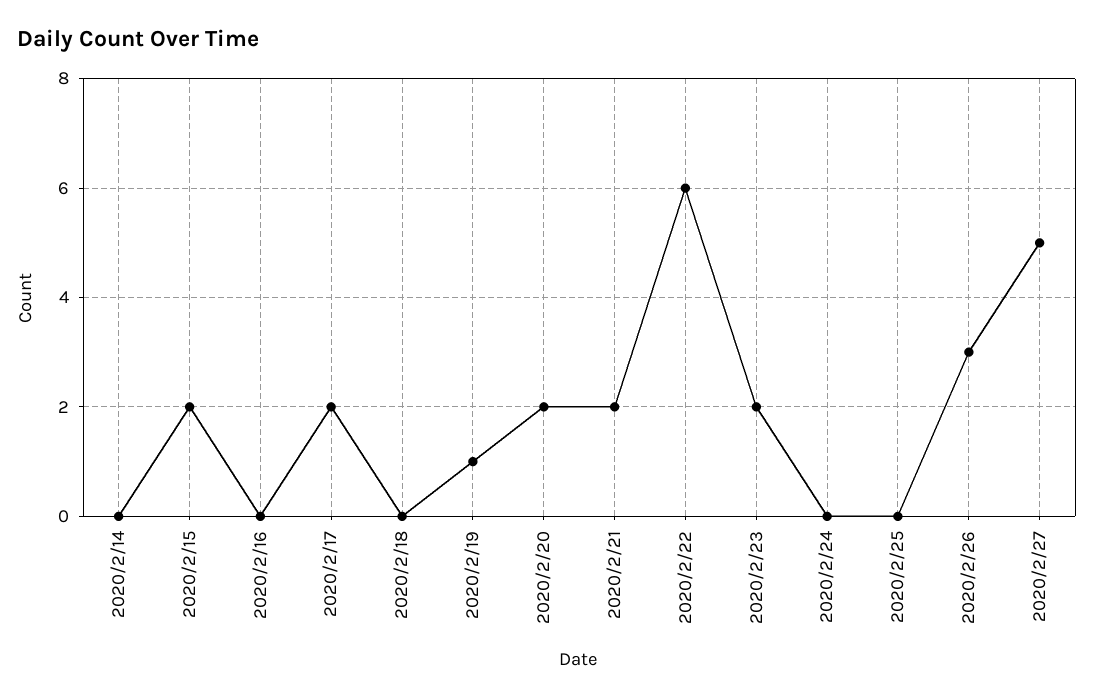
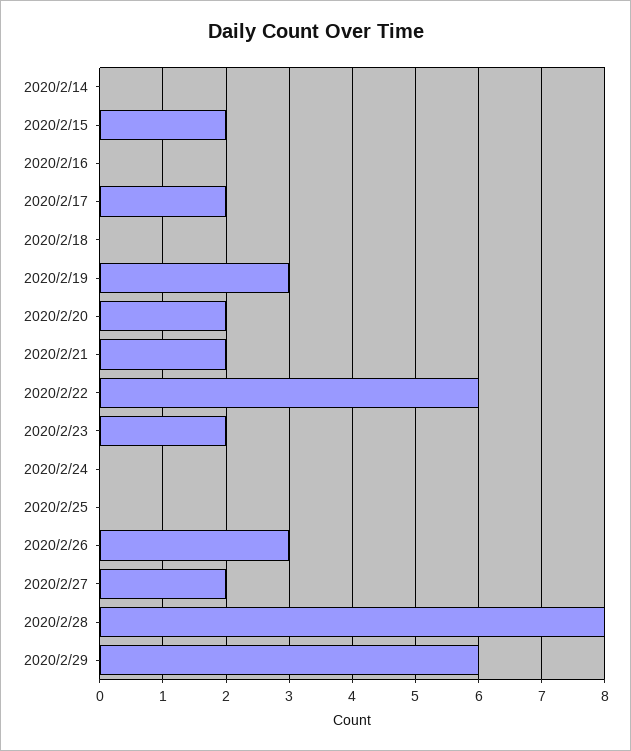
2020/2/19: 1 -> 3
2020/2/27: 5 -> 2
2020/2/28: none -> 8
2020/2/29: none -> 6

